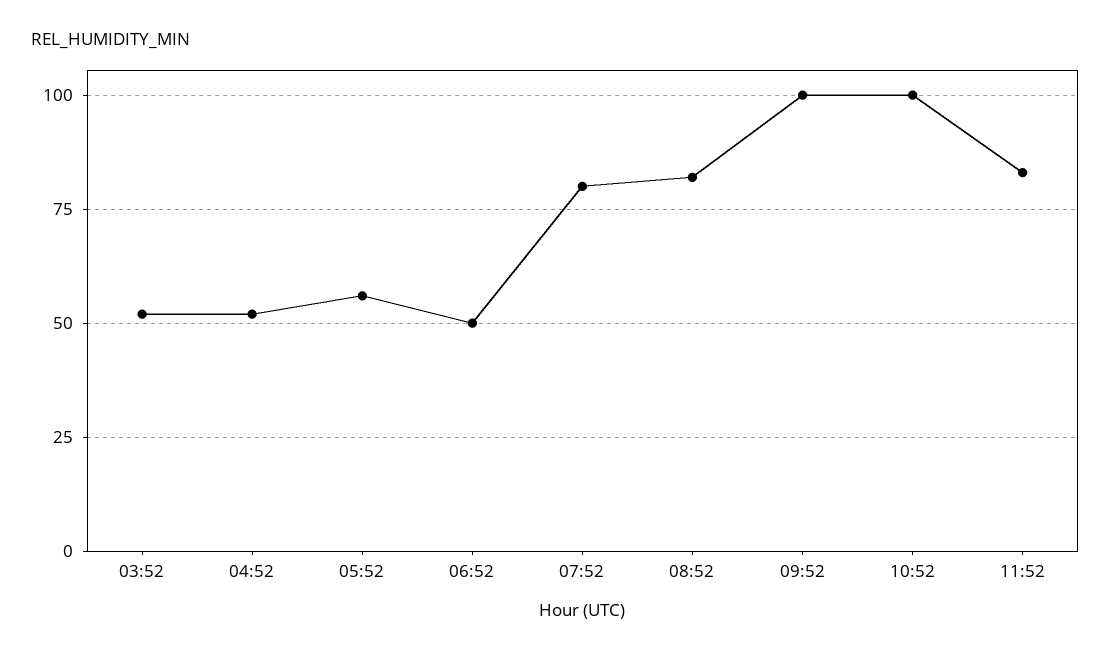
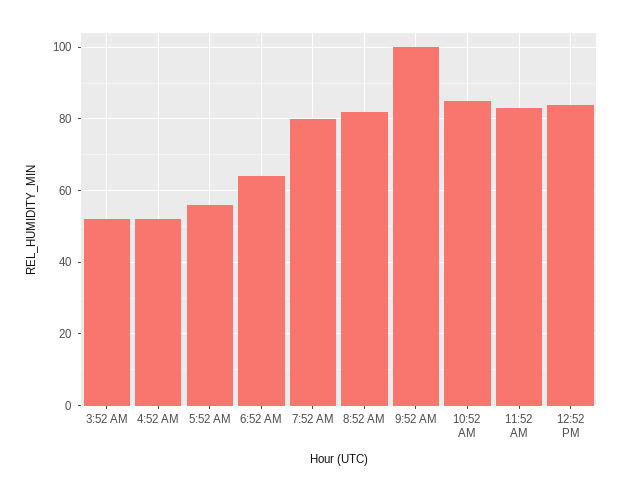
06:52: 50 -> 65
10:52: 100 -> 85
12:52 PM: none -> 85

